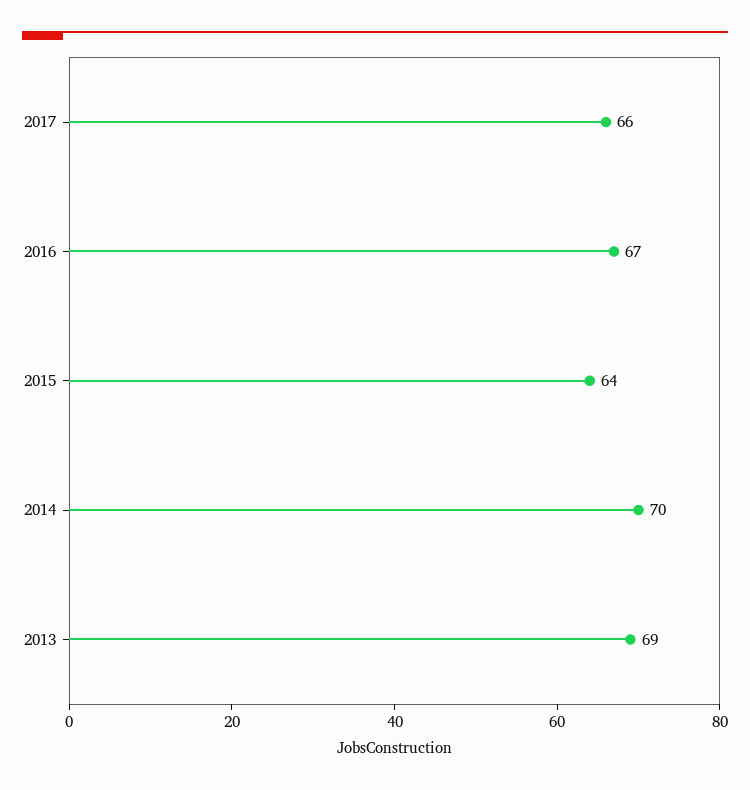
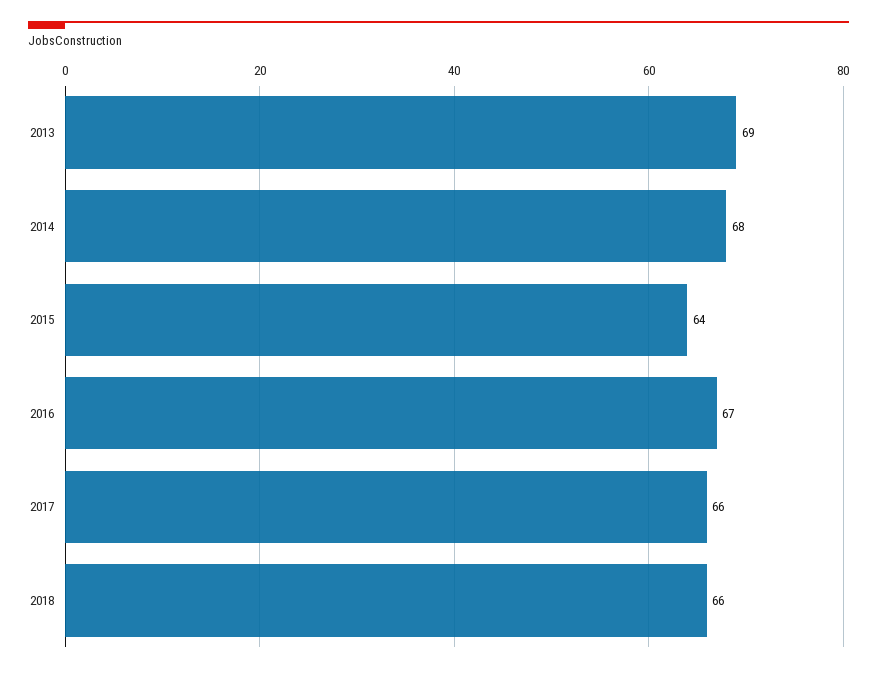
2014: 70 -> 68
2018: none -> 66

